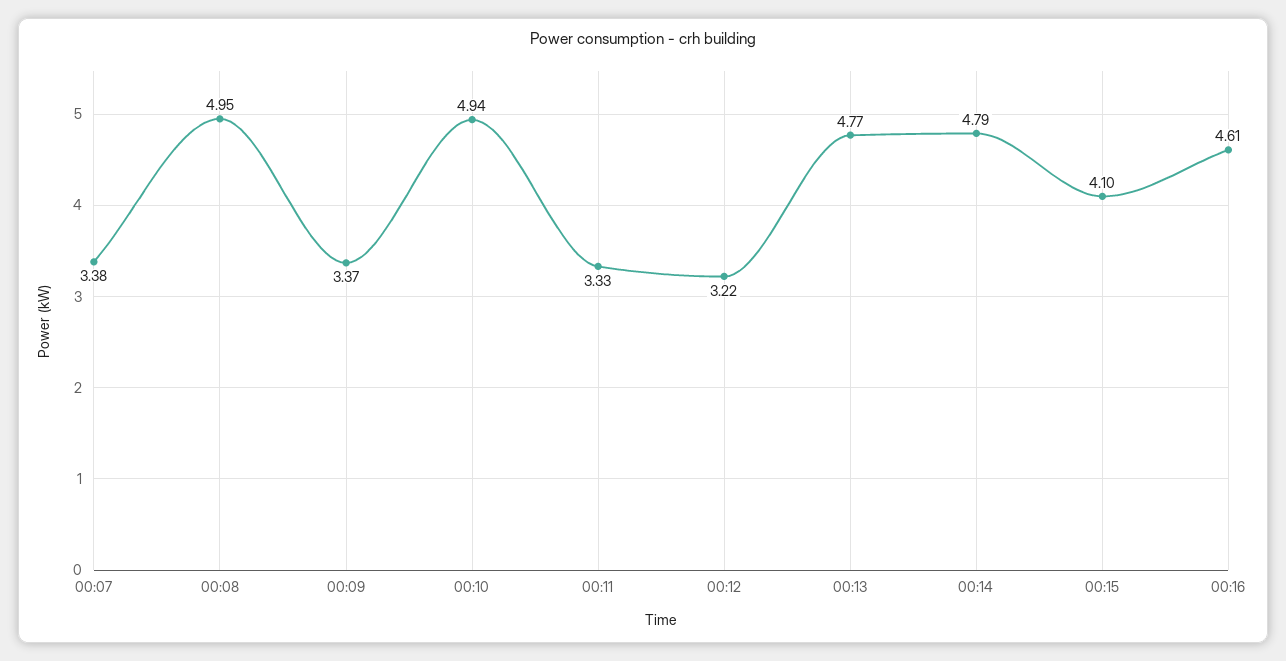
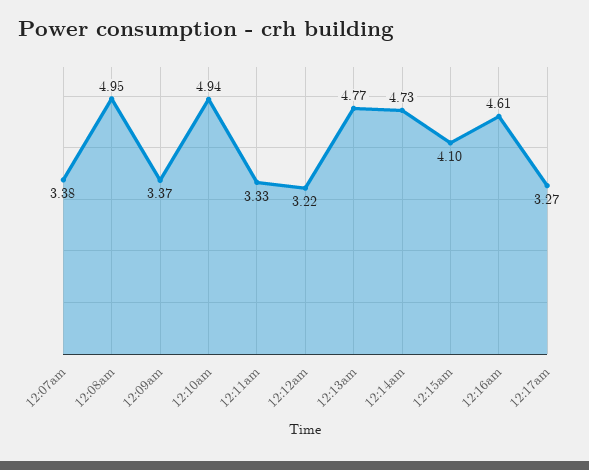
00:14: 4.79 -> 4.73
12:17am: none -> 3.27

